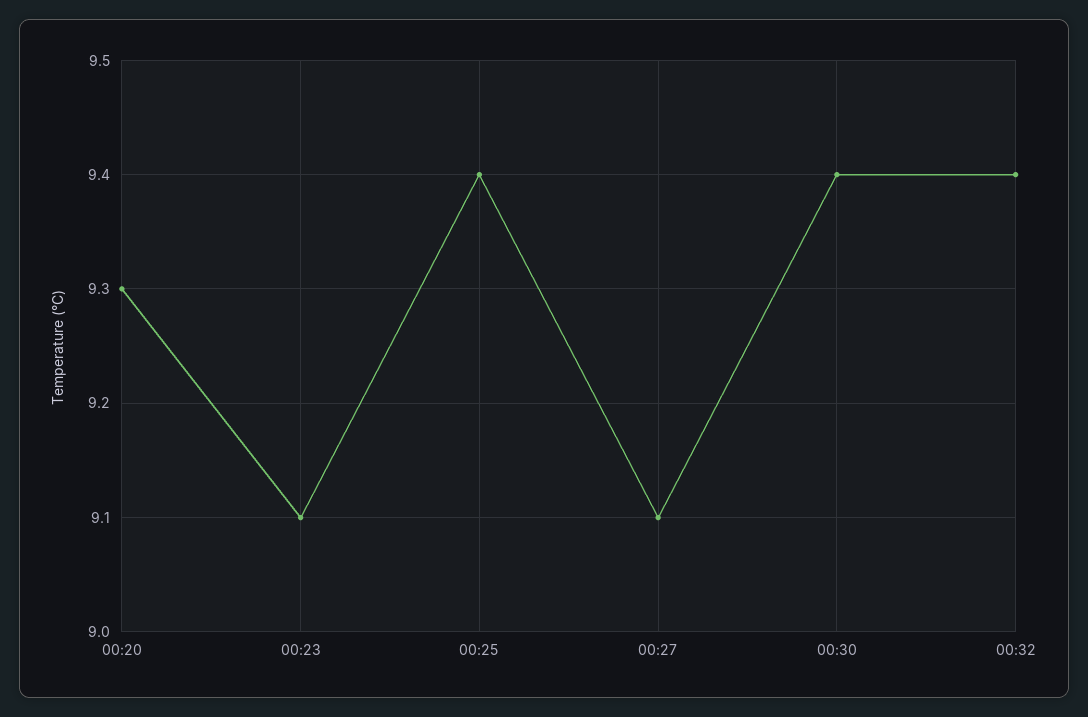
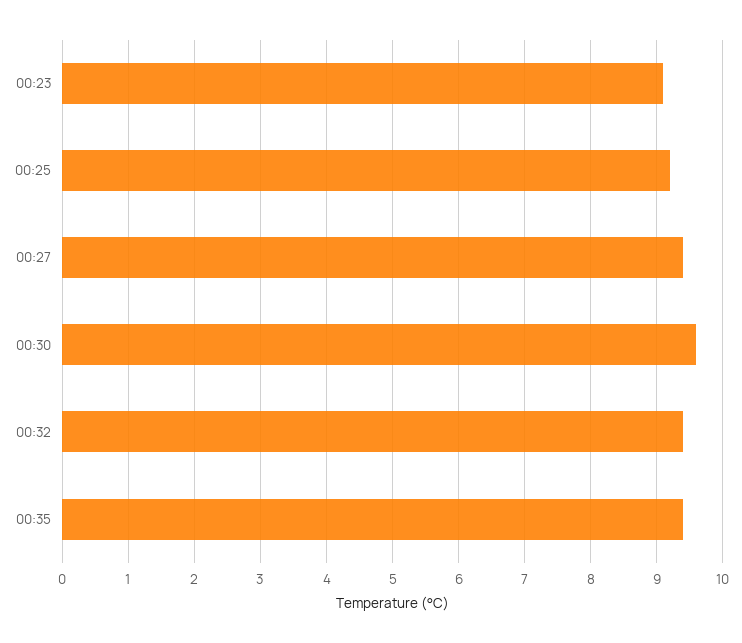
00:20: 9.3 -> none
00:25: 9.4 -> 9.2
00:27: 9.1 -> 9.4
00:30: 9.4 -> 9.6
00:35: none -> 9.4

